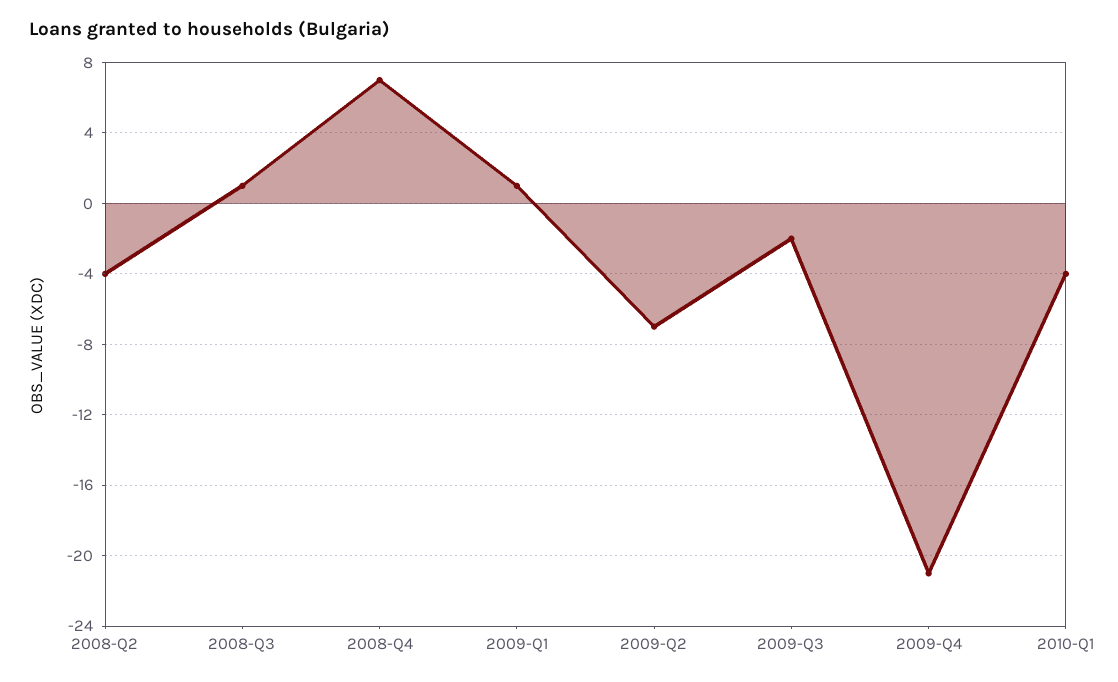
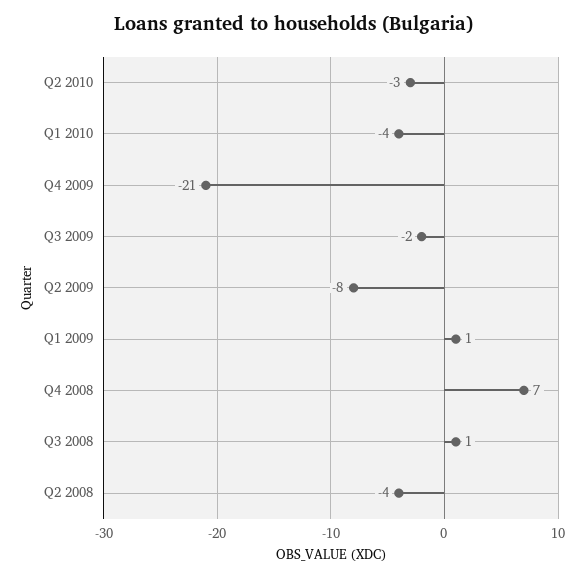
2009-Q2: -7 -> -8
Q2 2010: none -> -3

